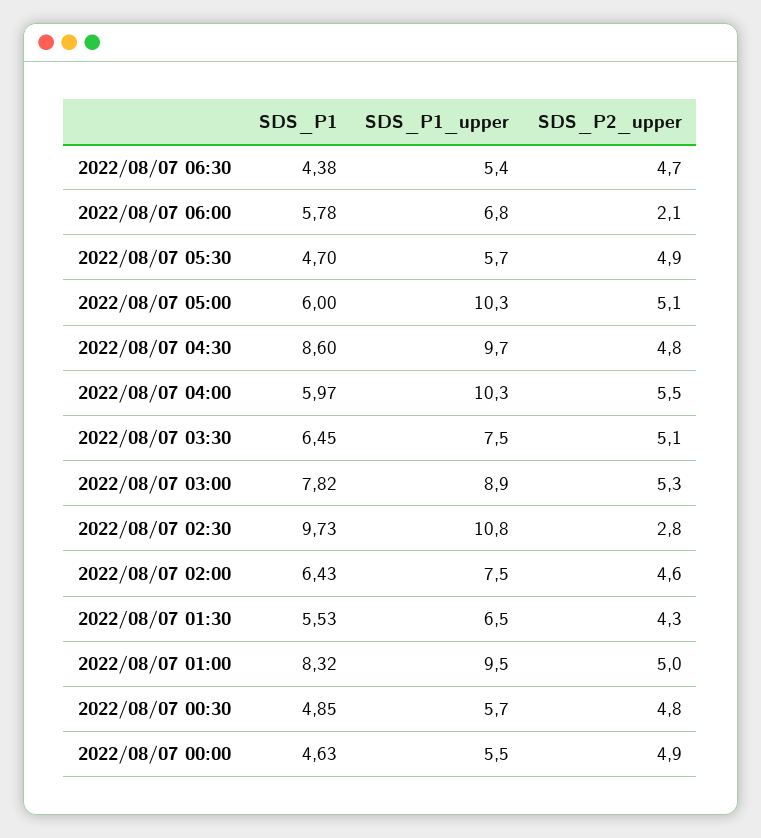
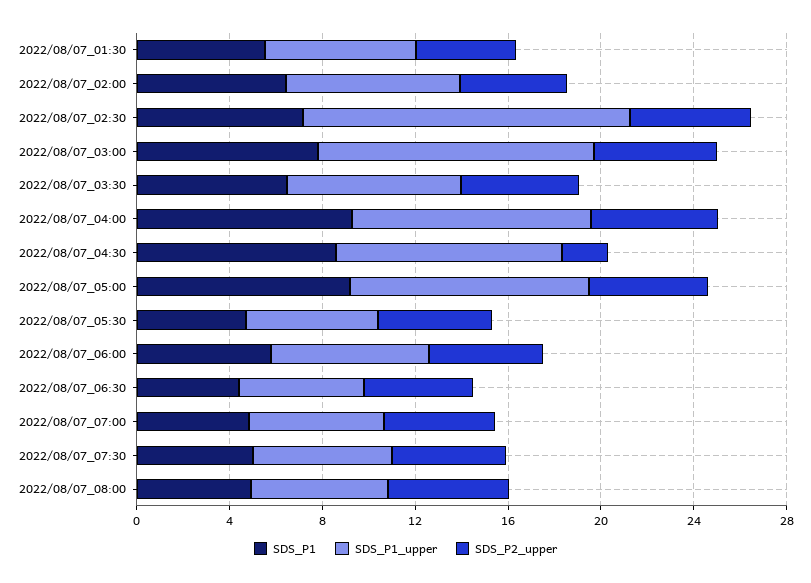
SDS_P2_upper, 2022/08/07 06:00: 2.1 -> 5
SDS_P1, 2022/08/07 05:00: 6 -> 9
SDS_P2_upper, 2022/08/07 04:30: 4.8 -> 2
SDS_P1, 2022/08/07 04:00: 5.97 -> 9
SDS_P1_upper, 2022/08/07 03:00: 8.9 -> 12
SDS_P1, 2022/08/07 02:30: 9.73 -> 7
SDS_P1_upper, 2022/08/07 02:30: 10.8 -> 14
SDS_P2_upper, 2022/08/07 02:30: 2.8 -> 5
SDS_P1, 2022/08/07 01:00: 8.32 -> none
SDS_P1_upper, 2022/08/07 01:00: 9.5 -> none
SDS_P2_upper, 2022/08/07 01:00: 5 -> none
SDS_P1, 2022/08/07 00:30: 4.85 -> none
SDS_P1_upper, 2022/08/07 00:30: 5.7 -> none
SDS_P2_upper, 2022/08/07 00:30: 4.8 -> none
SDS_P1, 2022/08/07 00:00: 4.63 -> none
SDS_P1_upper, 2022/08/07 00:00: 5.5 -> none
SDS_P2_upper, 2022/08/07 00:00: 4.9 -> none
SDS_P1, 2022/08/07_07:00: none -> 5
SDS_P1_upper, 2022/08/07_07:00: none -> 6
SDS_P2_upper, 2022/08/07_07:00: none -> 5
SDS_P1, 2022/08/07_07:30: none -> 5
SDS_P1_upper, 2022/08/07_07:30: none -> 6
SDS_P2_upper, 2022/08/07_07:30: none -> 5
SDS_P1, 2022/08/07_08:00: none -> 5
SDS_P1_upper, 2022/08/07_08:00: none -> 6
SDS_P2_upper, 2022/08/07_08:00: none -> 5

